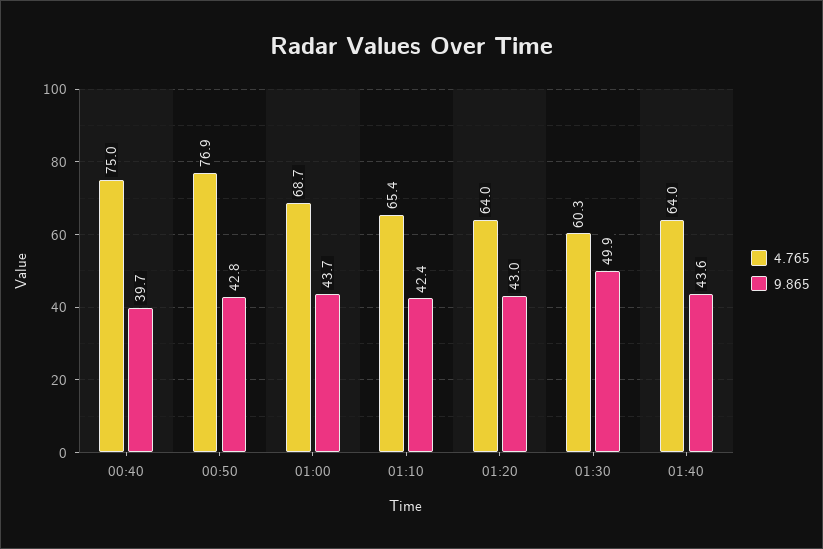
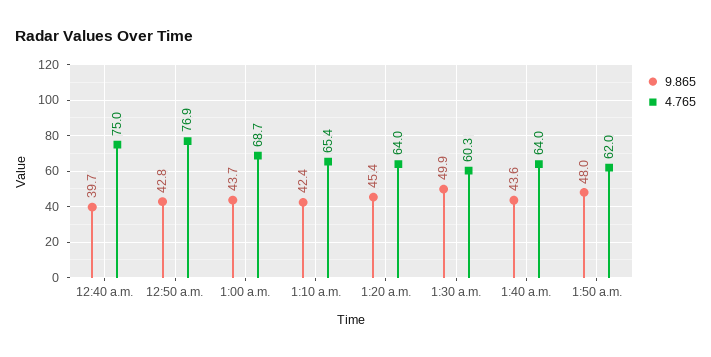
9.865, 01:20: 43 -> 45.4
9.865, 1:50 a.m.: none -> 48
4.765, 1:50 a.m.: none -> 62

